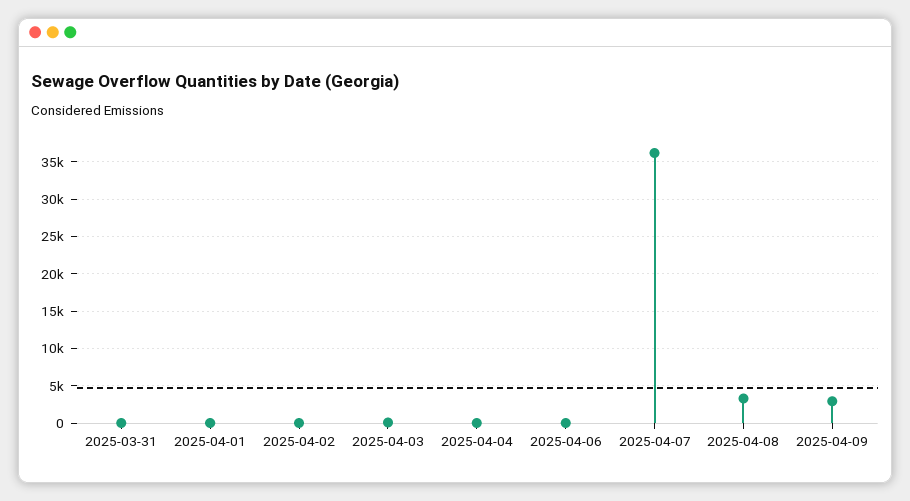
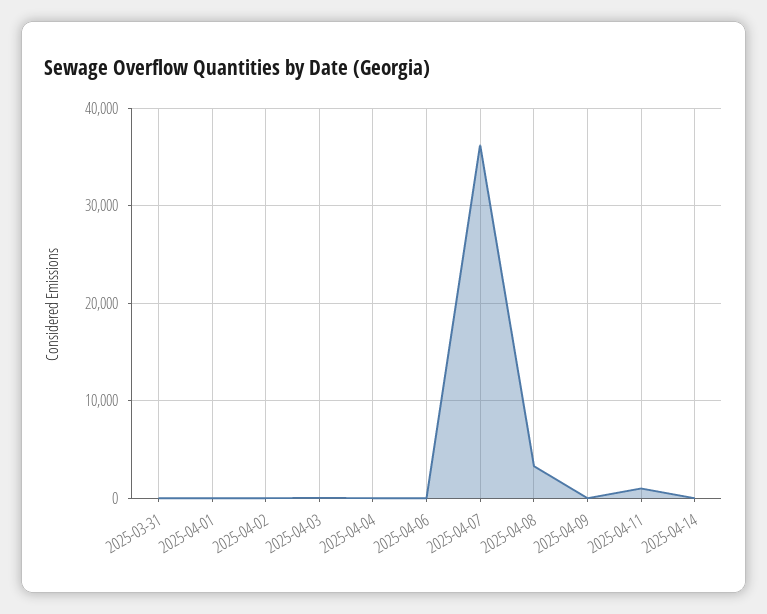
2025-04-09: 3000 -> 0
2025-04-11: none -> 1000
2025-04-14: none -> 0

